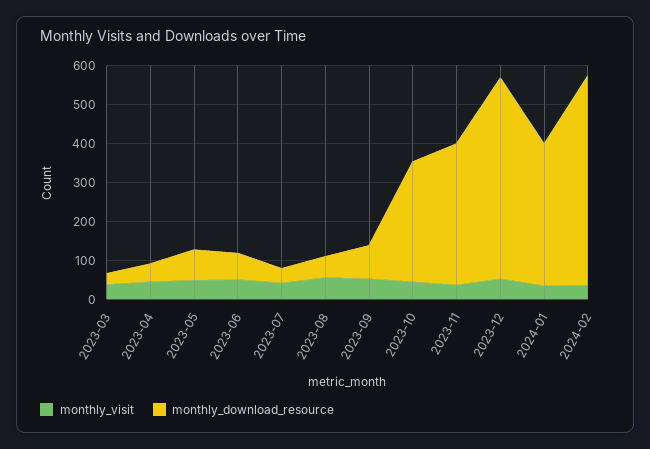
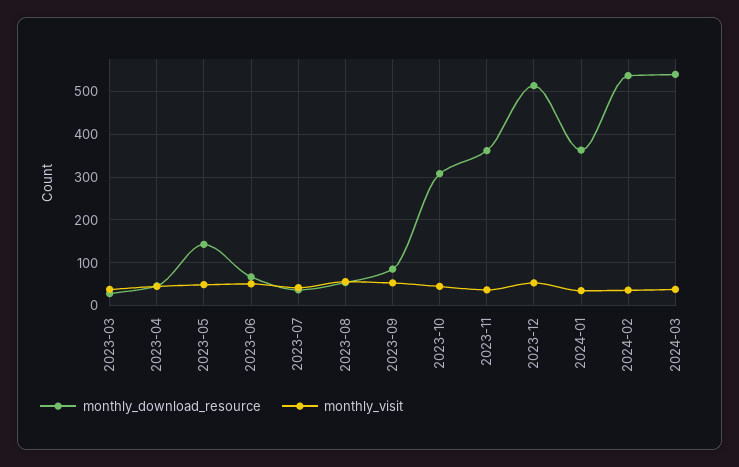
monthly_download_resource, 2023-05: 75 -> 140
monthly_download_resource, 2024-03: none -> 540
monthly_visit, 2024-03: none -> 40

